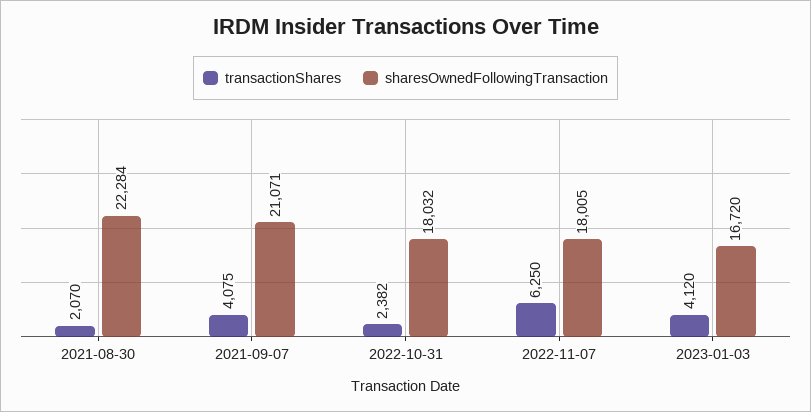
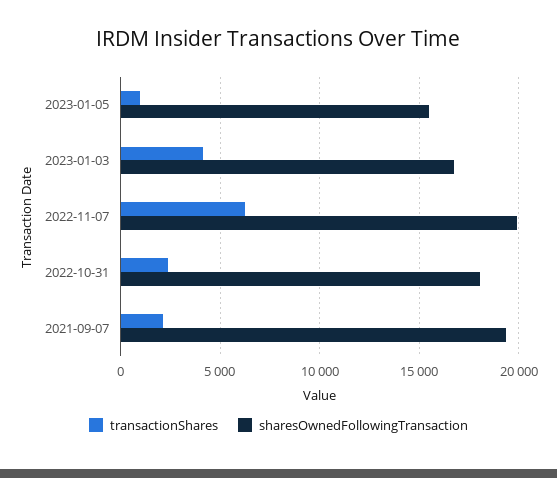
transactionShares, 2021-08-30: 2070 -> none
sharesOwnedFollowingTransaction, 2021-08-30: 22284 -> none
transactionShares, 2021-09-07: 4075 -> 2000
sharesOwnedFollowingTransaction, 2021-09-07: 21071 -> 19500
sharesOwnedFollowingTransaction, 2022-11-07: 18005 -> 20000
transactionShares, 2023-01-05: none -> 1000
sharesOwnedFollowingTransaction, 2023-01-05: none -> 15500

